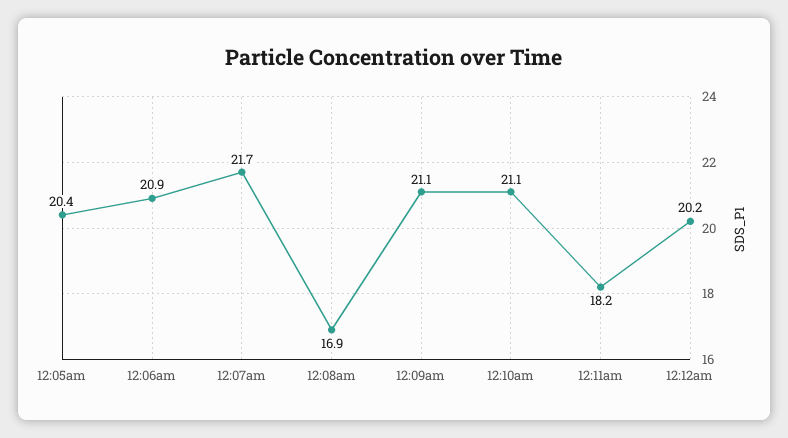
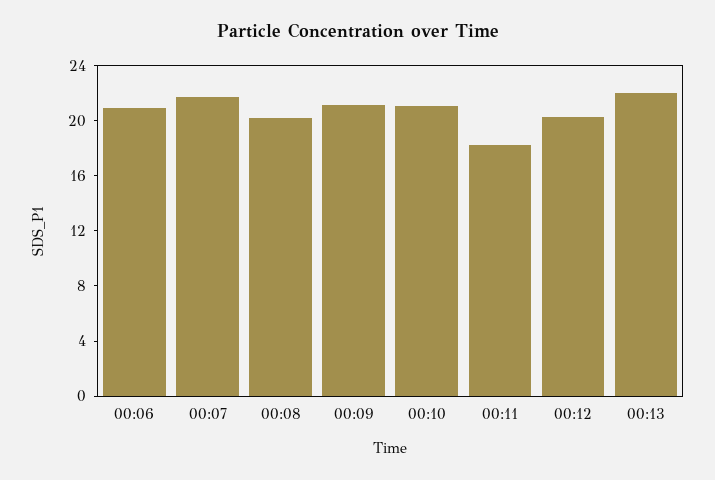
12:05am: 20.4 -> none
12:08am: 16.9 -> 20
00:13: none -> 22

